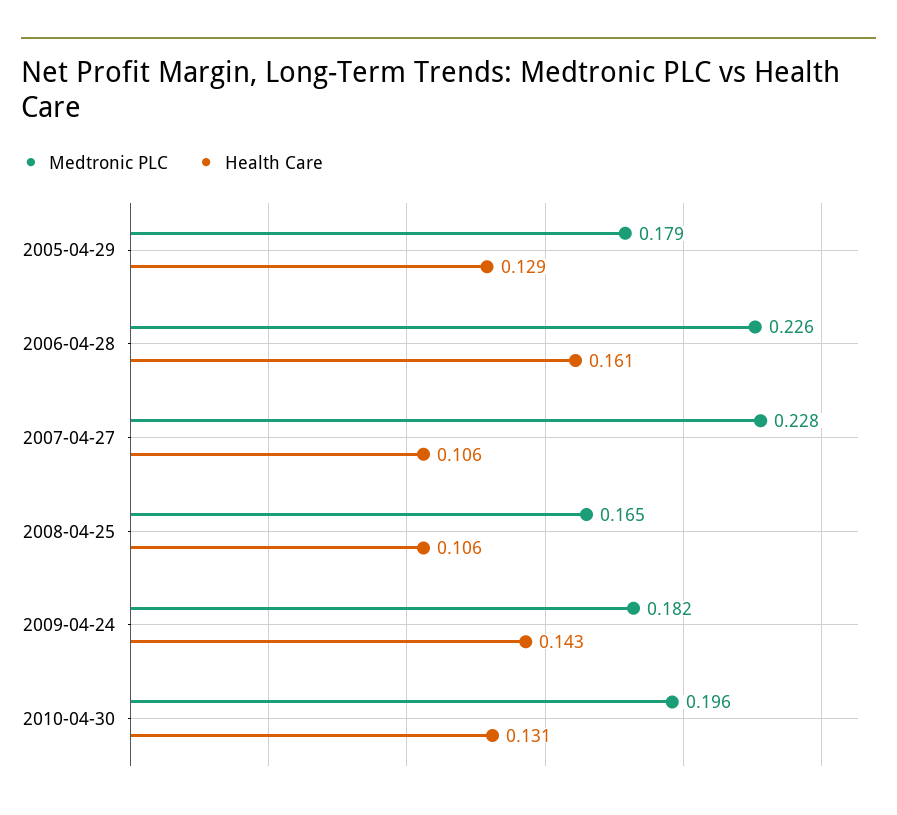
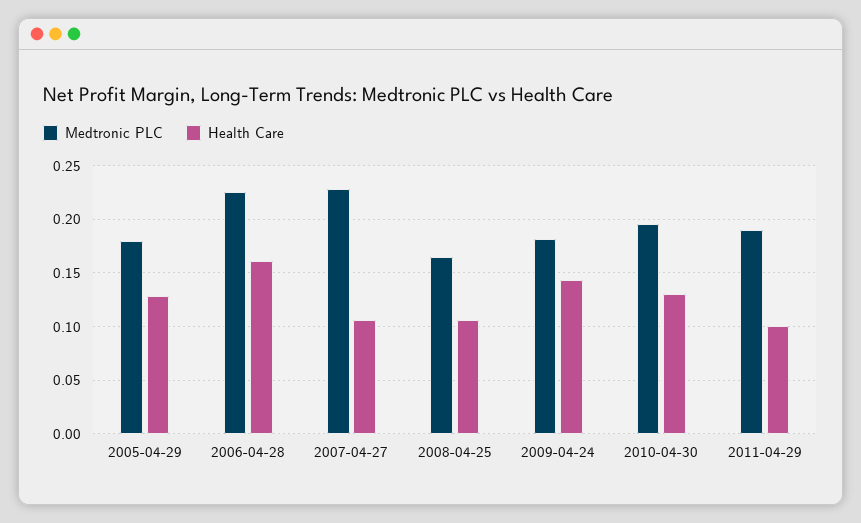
Medtronic PLC, 2011-04-29: none -> 0.19
Health Care, 2011-04-29: none -> 0.1

